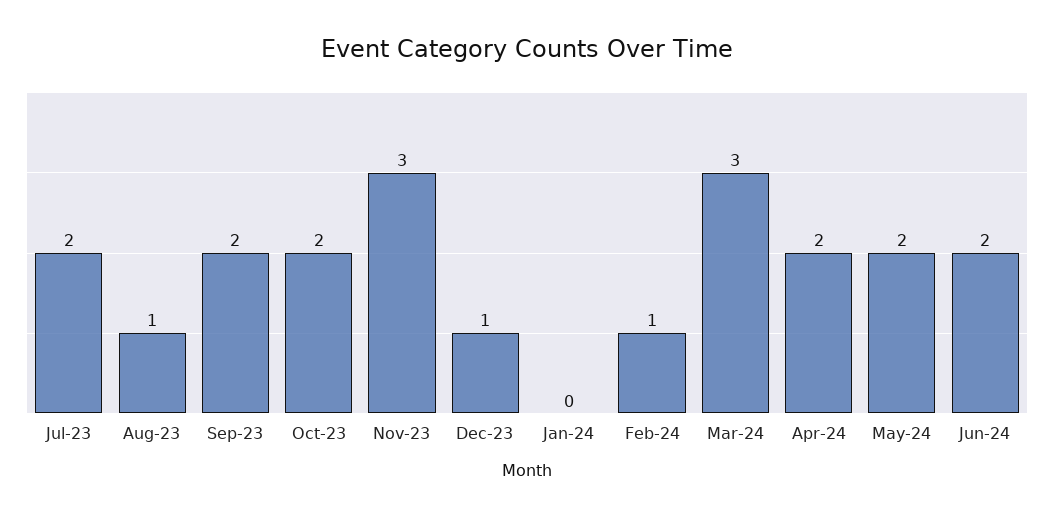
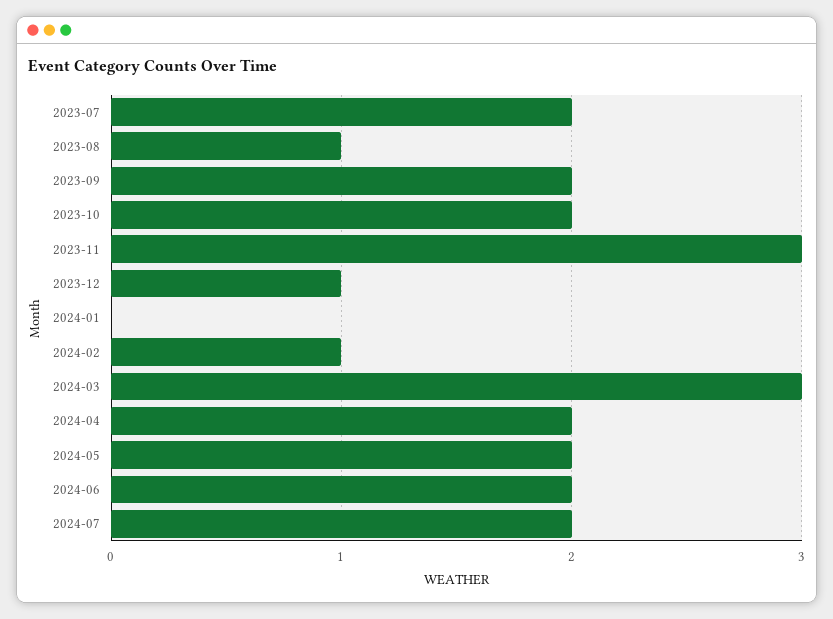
2024-07: none -> 2

